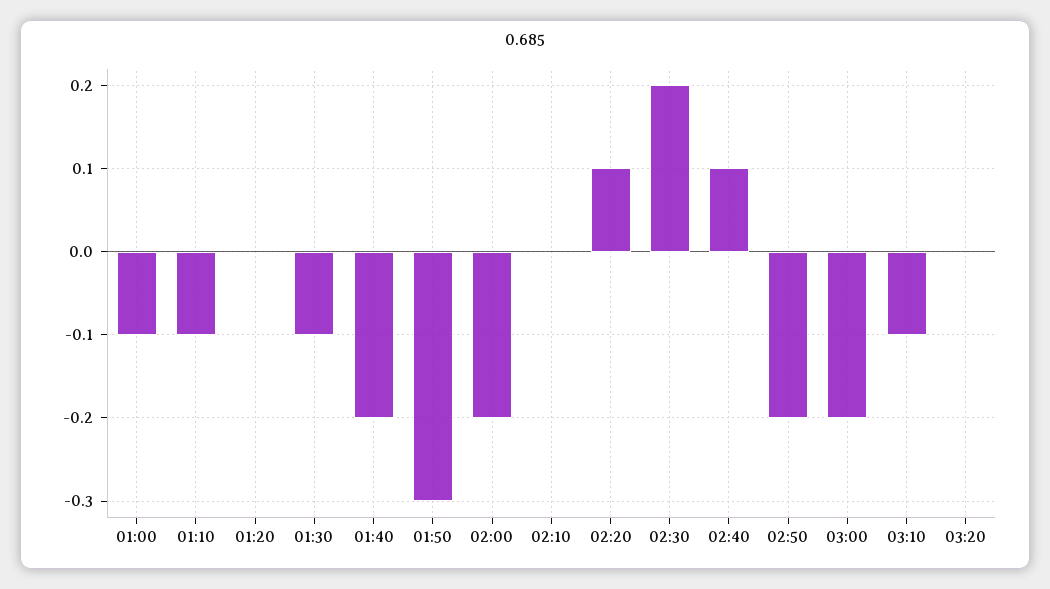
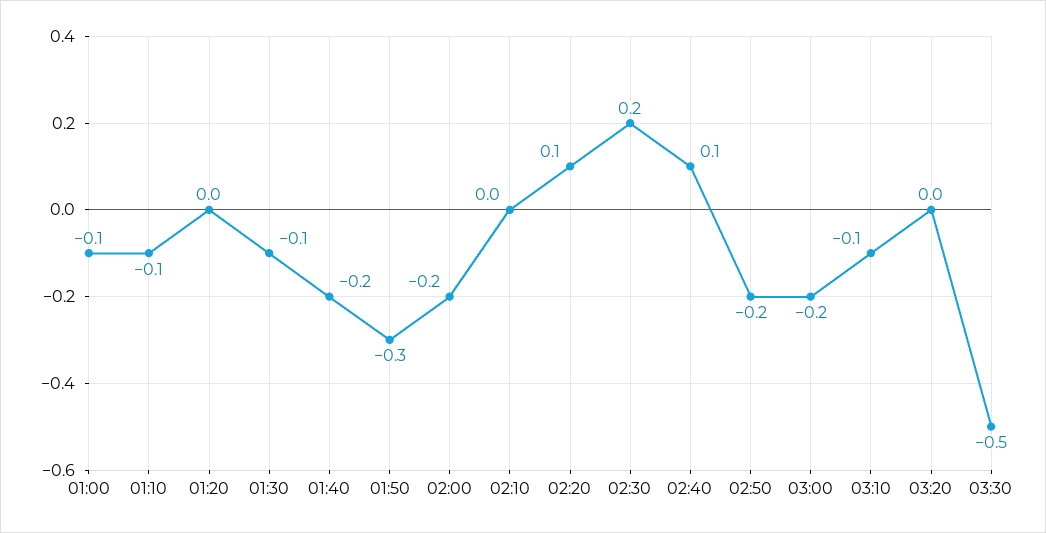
03:30: none -> -0.5

